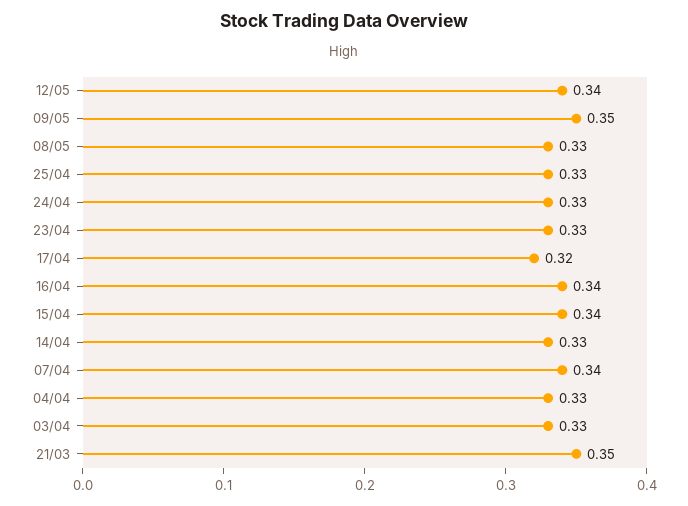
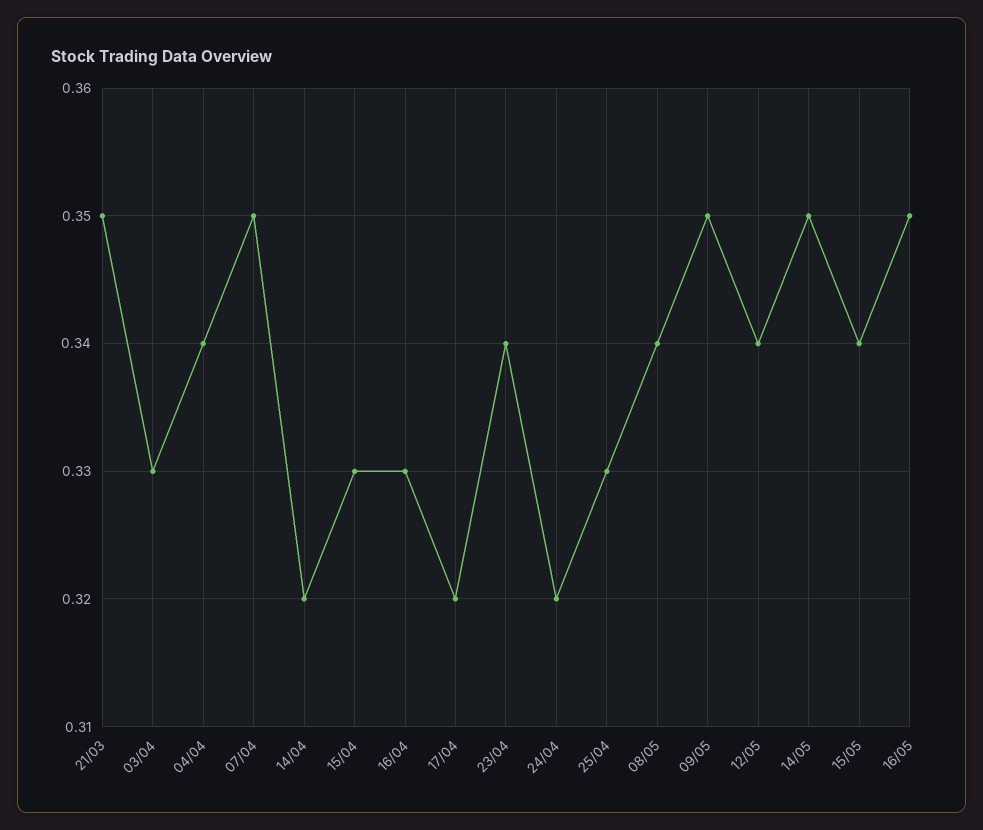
08/05: 0.33 -> 0.34
24/04: 0.33 -> 0.32
23/04: 0.33 -> 0.34
16/04: 0.34 -> 0.33
15/04: 0.34 -> 0.33
14/04: 0.33 -> 0.32
07/04: 0.34 -> 0.35
04/04: 0.33 -> 0.34
14/05: none -> 0.35
15/05: none -> 0.34
16/05: none -> 0.35

